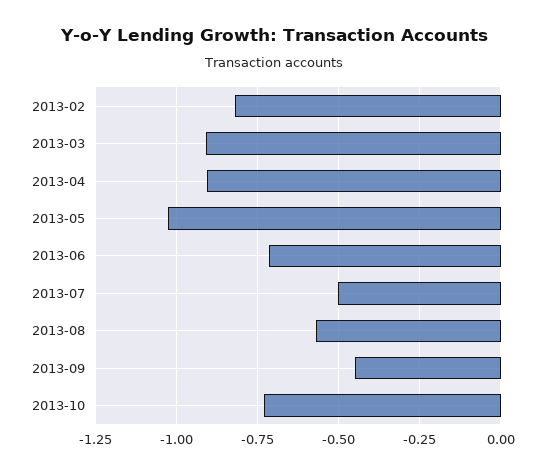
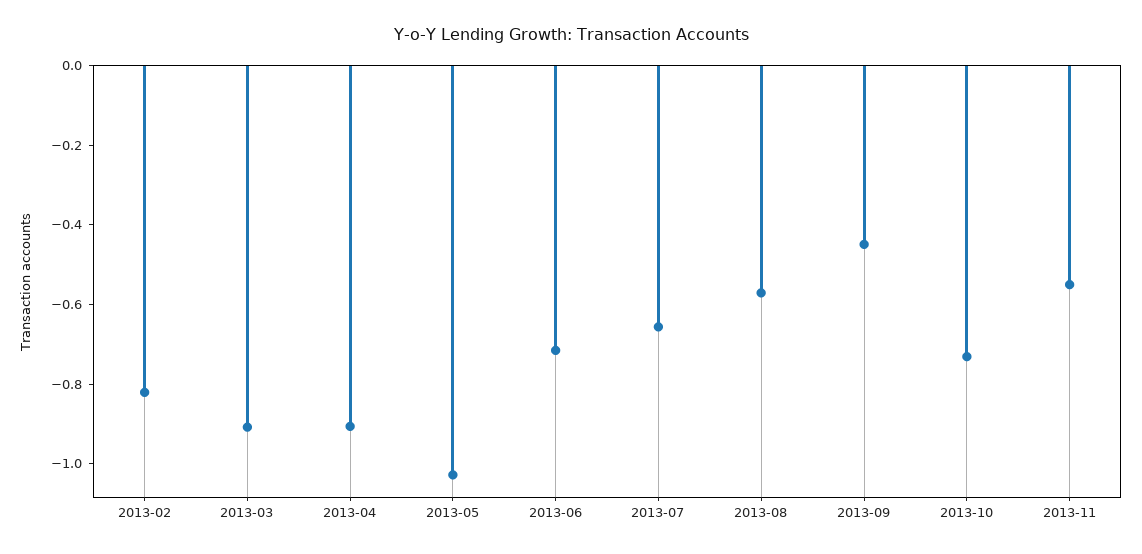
2013-07: -0.5 -> -0.65
2013-11: none -> -0.55

